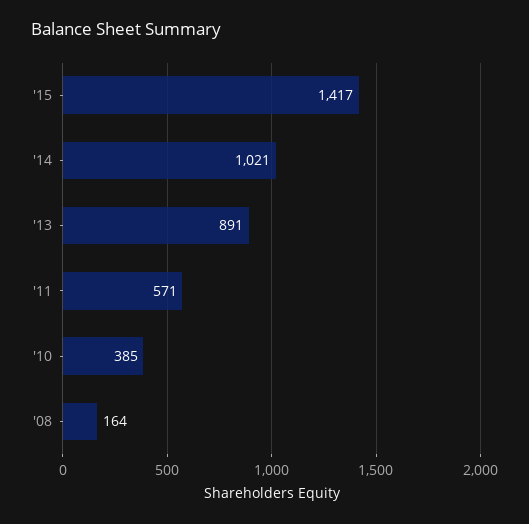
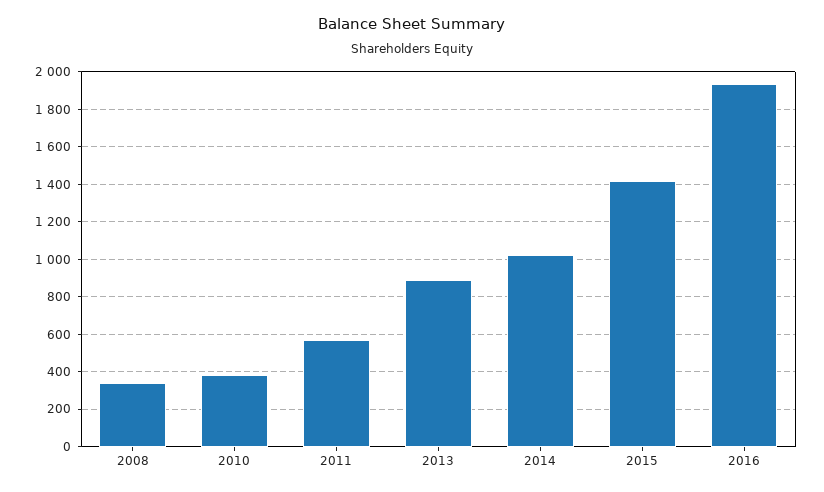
'08: 164 -> 350
2016: none -> 1950

